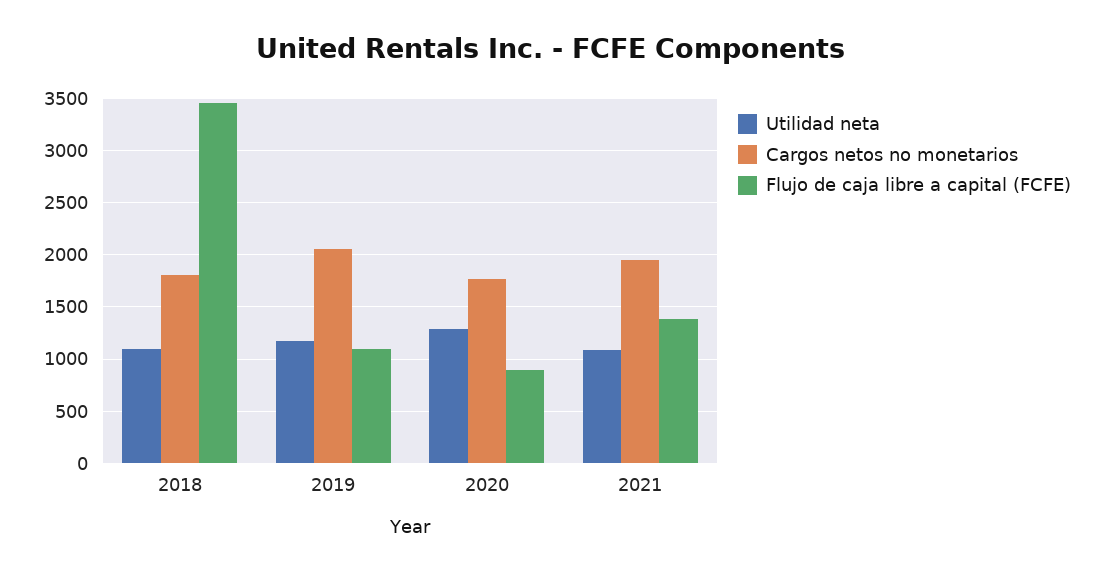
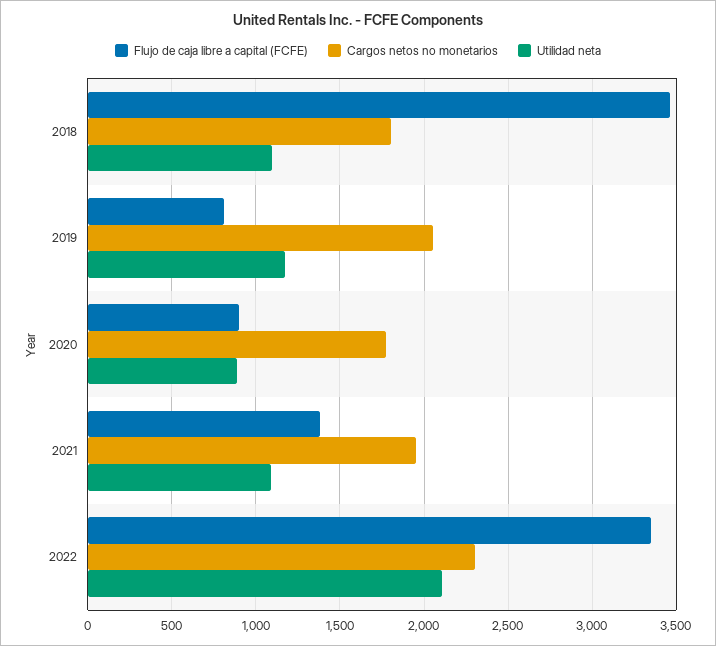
Flujo de caja libre a capital (FCFE), 2019: 1100 -> 800
Utilidad neta, 2020: 1300 -> 900
Flujo de caja libre a capital (FCFE), 2022: none -> 3350
Cargos netos no monetarios, 2022: none -> 2300
Utilidad neta, 2022: none -> 2100

